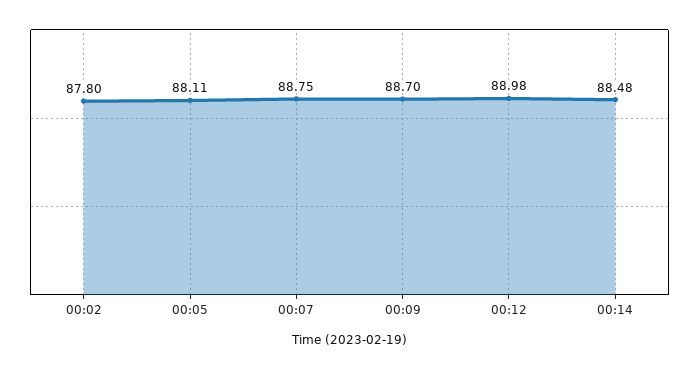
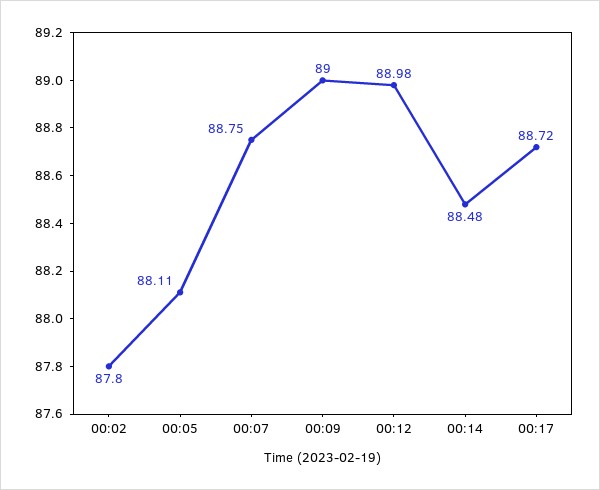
00:09: 88.7 -> 89
00:17: none -> 88.72

